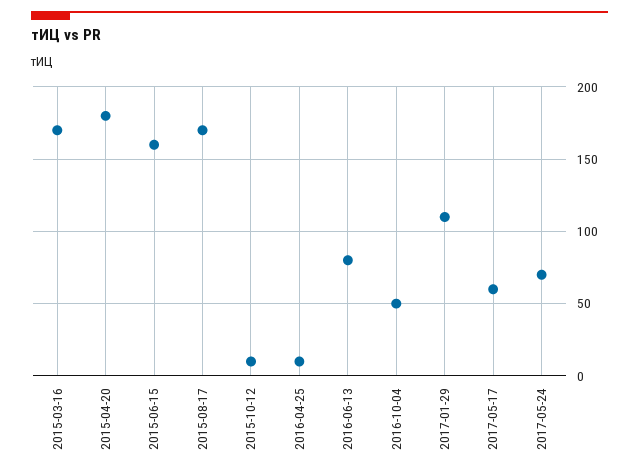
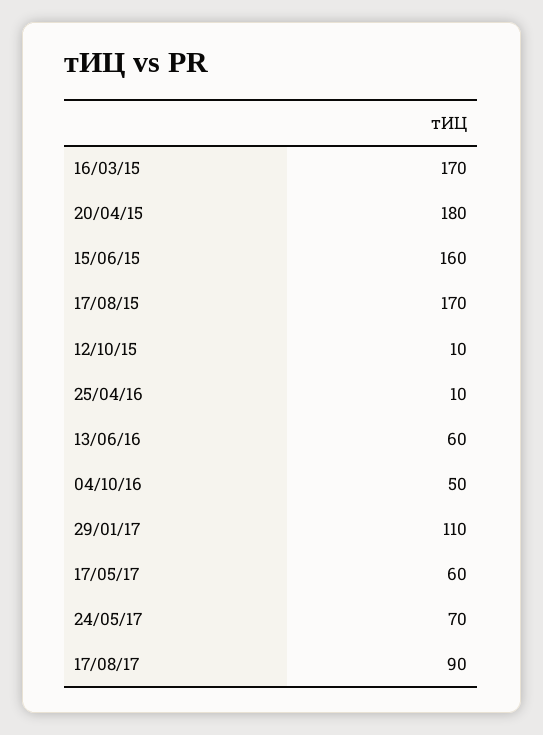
2016-06-13: 80 -> 60
17/08/17: none -> 90

